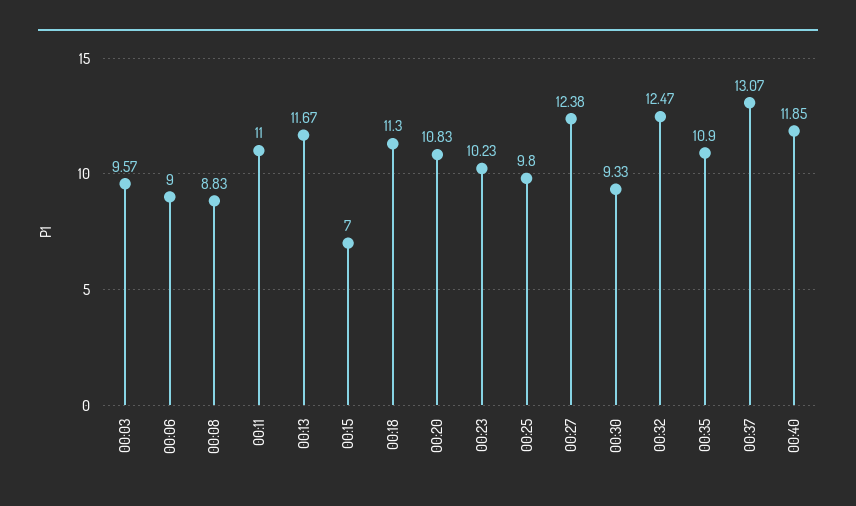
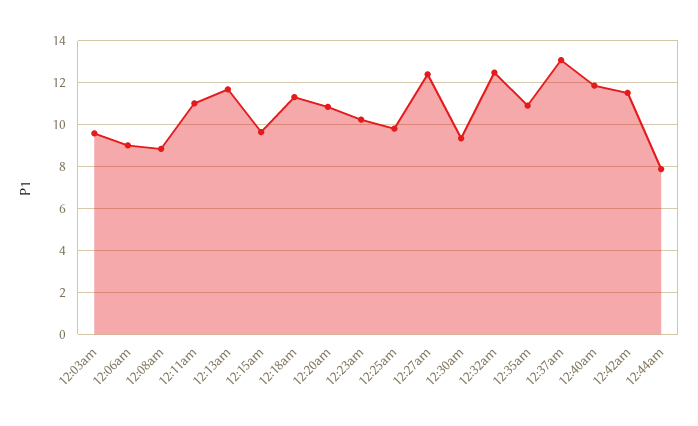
00:15: 7 -> 9.5
12:42am: none -> 11.5
12:44am: none -> 8

